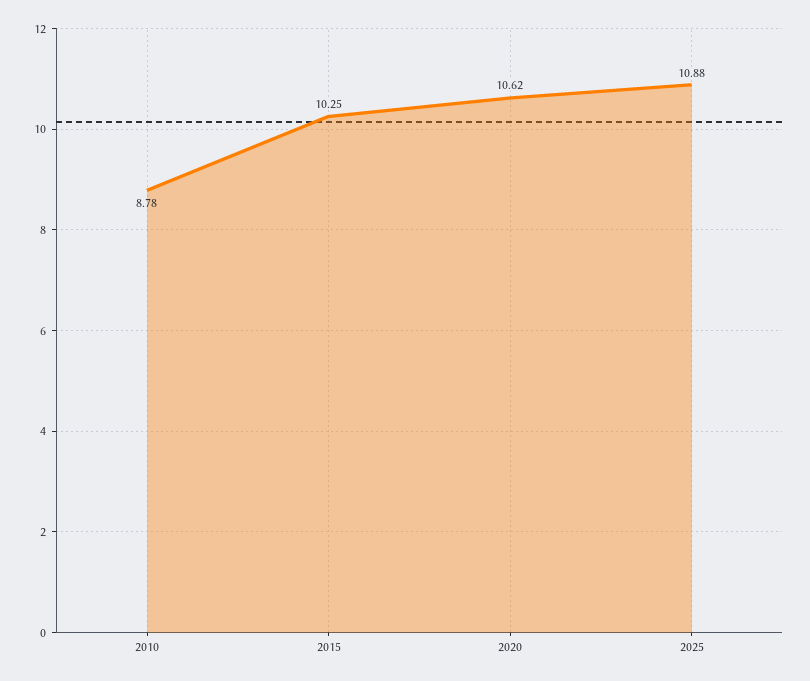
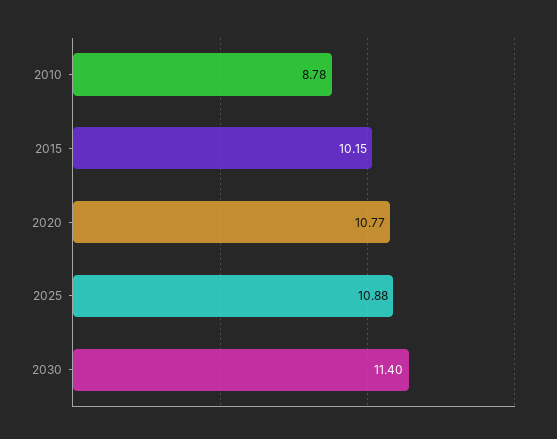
2015: 10.25 -> 10.15
2020: 10.62 -> 10.77
2030: none -> 11.4

